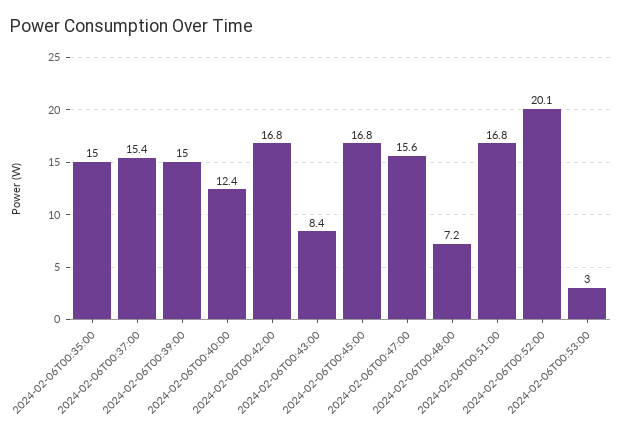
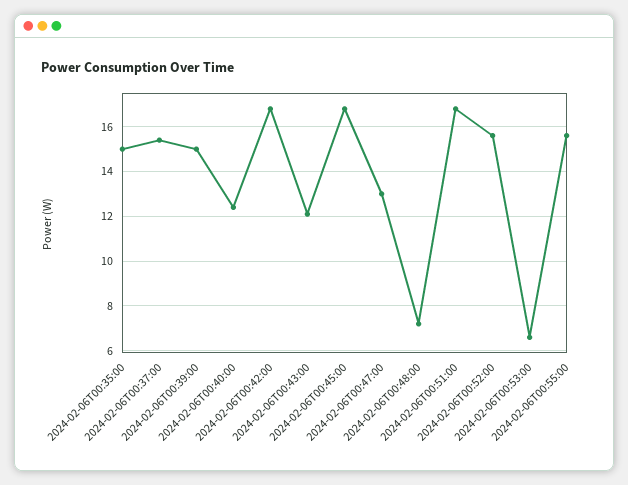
2024-02-06T00:43:00: 8.4 -> 12
2024-02-06T00:47:00: 15.6 -> 13
2024-02-06T00:52:00: 20.1 -> 15.5
2024-02-06T00:53:00: 3 -> 6.5
2024-02-06T00:55:00: none -> 15.5

